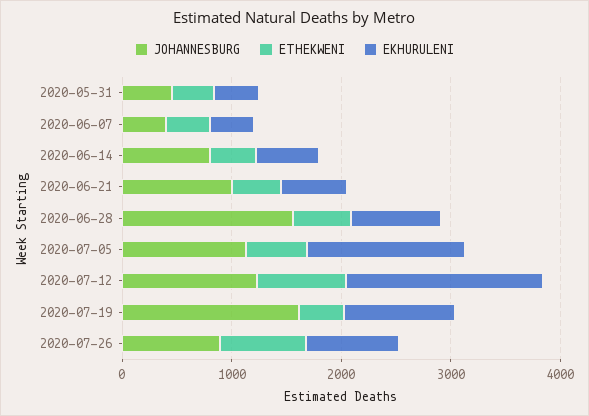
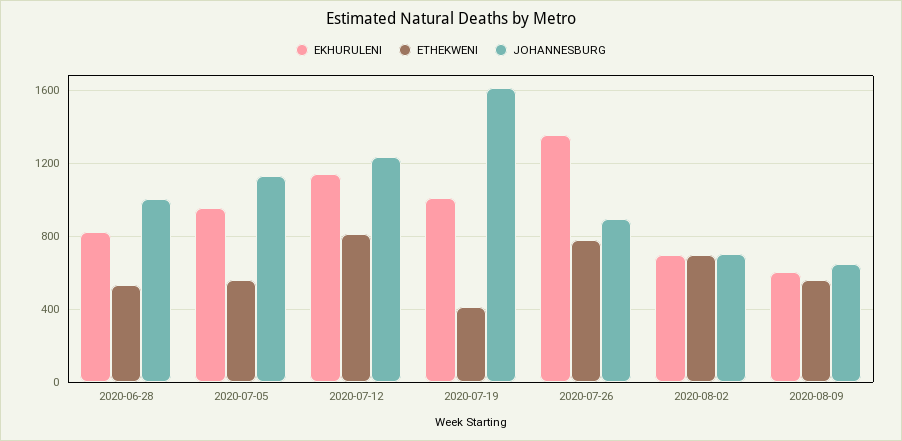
JOHANNESBURG, 2020-05-31: 400 -> none
ETHEKWENI, 2020-05-31: 400 -> none
EKHURULENI, 2020-05-31: 400 -> none
JOHANNESBURG, 2020-06-07: 400 -> none
ETHEKWENI, 2020-06-07: 400 -> none
EKHURULENI, 2020-06-07: 400 -> none
JOHANNESBURG, 2020-06-14: 800 -> none
ETHEKWENI, 2020-06-14: 400 -> none
EKHURULENI, 2020-06-14: 600 -> none
JOHANNESBURG, 2020-06-21: 1000 -> none
ETHEKWENI, 2020-06-21: 400 -> none
EKHURULENI, 2020-06-21: 600 -> none
JOHANNESBURG, 2020-06-28: 1600 -> 1000
EKHURULENI, 2020-07-05: 1400 -> 950
EKHURULENI, 2020-07-12: 1800 -> 1150
EKHURULENI, 2020-07-26: 800 -> 1350
EKHURULENI, 2020-08-02: none -> 700
ETHEKWENI, 2020-08-02: none -> 700
JOHANNESBURG, 2020-08-02: none -> 700
EKHURULENI, 2020-08-09: none -> 600
ETHEKWENI, 2020-08-09: none -> 550
JOHANNESBURG, 2020-08-09: none -> 650

